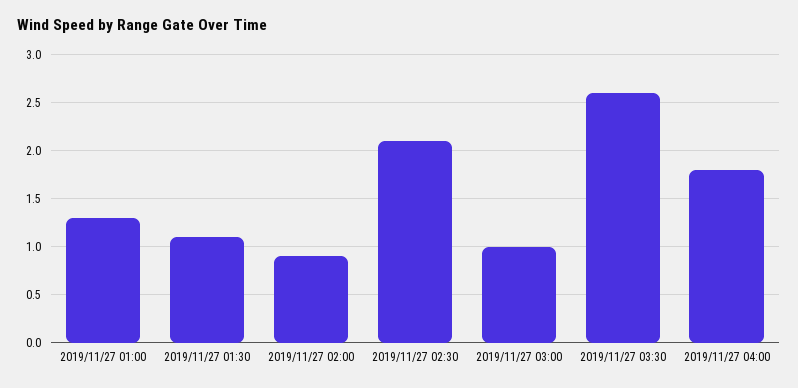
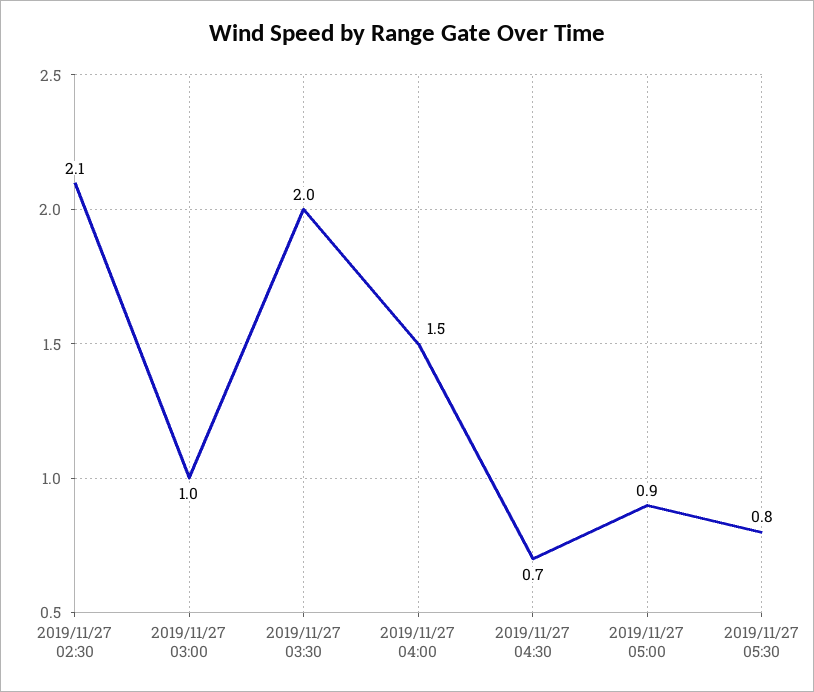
2019/11/27 01:00: 1.3 -> none
2019/11/27 01:30: 1.1 -> none
2019/11/27 02:00: 0.9 -> none
2019/11/27 03:30: 2.6 -> 2
2019/11/27 04:00: 1.8 -> 1.5
2019/11/27 04:30: none -> 0.7
2019/11/27 05:00: none -> 0.9
2019/11/27 05:30: none -> 0.8

